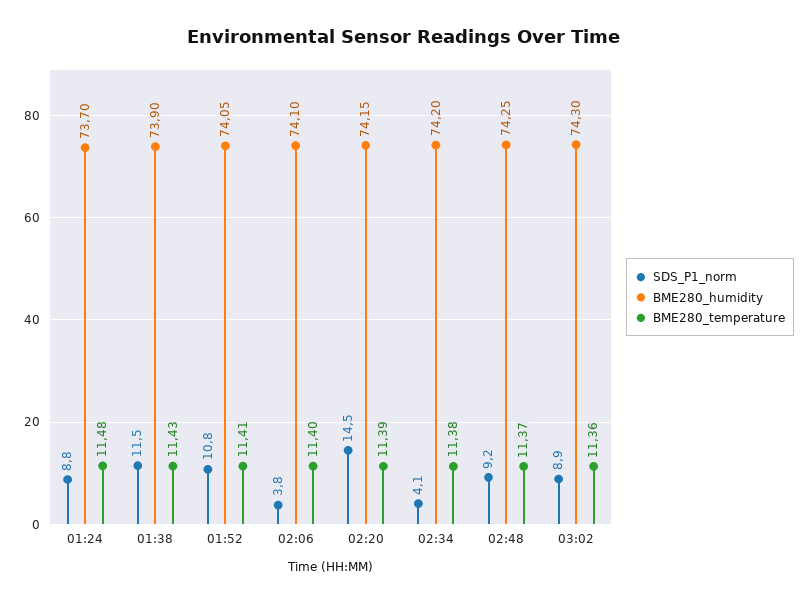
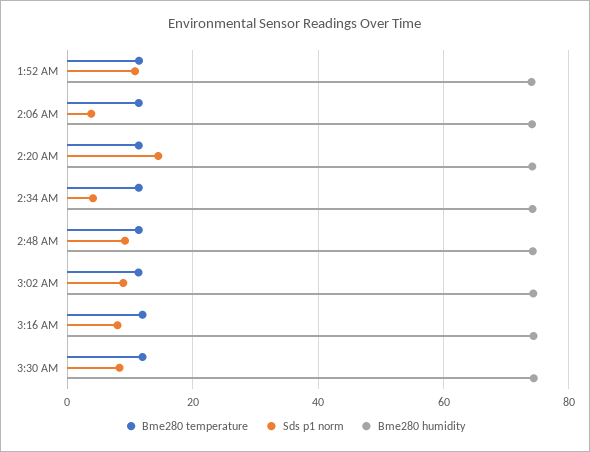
SDS_P1_norm, 01:24: 8.8 -> none
BME280_humidity, 01:24: 73.7 -> none
BME280_temperature, 01:24: 11.48 -> none
SDS_P1_norm, 01:38: 11.5 -> none
BME280_humidity, 01:38: 73.9 -> none
BME280_temperature, 01:38: 11.43 -> none
BME280_temperature, 3:16 AM: none -> 12
SDS_P1_norm, 3:16 AM: none -> 8
BME280_humidity, 3:16 AM: none -> 74
BME280_temperature, 3:30 AM: none -> 12
SDS_P1_norm, 3:30 AM: none -> 8
BME280_humidity, 3:30 AM: none -> 74

